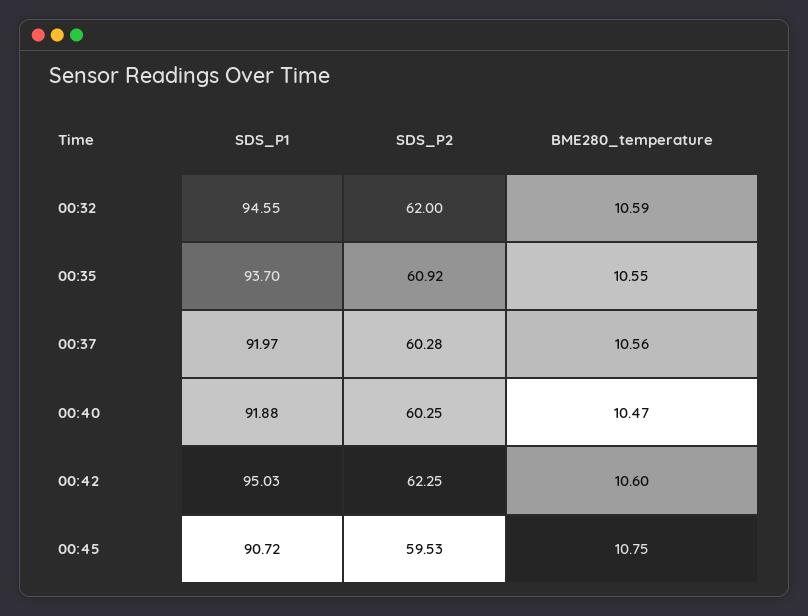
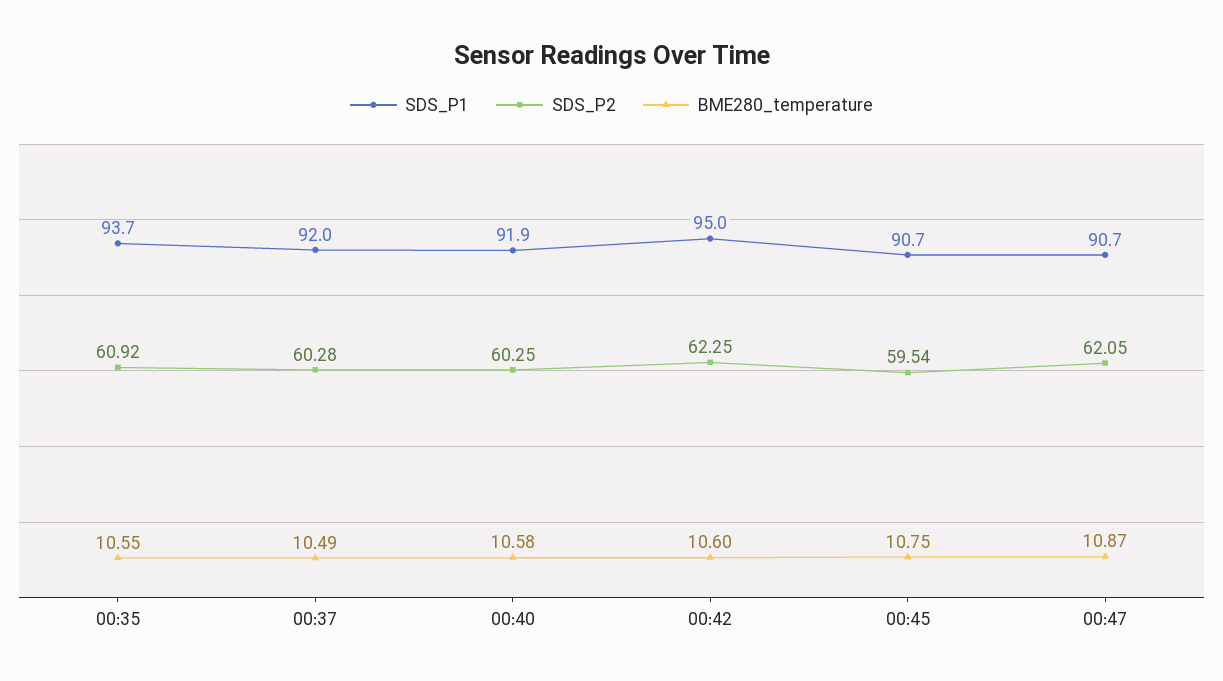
SDS_P1, 00:32: 94.55 -> none
SDS_P2, 00:32: 62 -> none
BME280_temperature, 00:32: 10.59 -> none
BME280_temperature, 00:37: 10.56 -> 10.49
BME280_temperature, 00:40: 10.47 -> 10.58
SDS_P2, 00:45: 59.53 -> 59.54
SDS_P1, 00:47: none -> 90.7
SDS_P2, 00:47: none -> 62.05
BME280_temperature, 00:47: none -> 10.87

